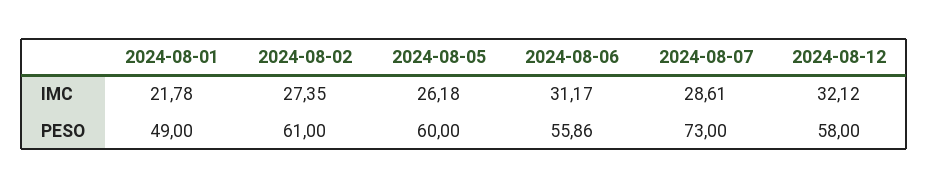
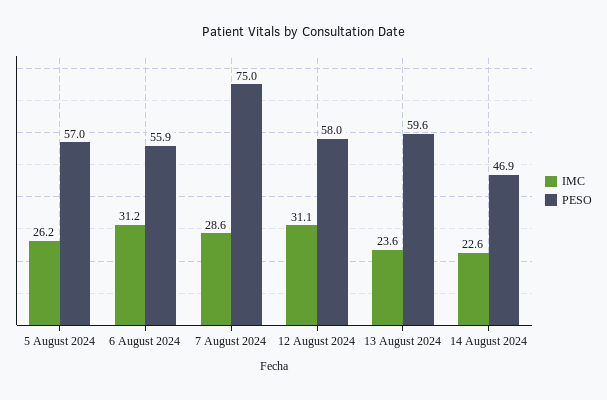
IMC, 2024-08-01: 21.78 -> none
IMC, 2024-08-02: 27.35 -> none
IMC, 2024-08-12: 32.12 -> 31.1
PESO, 2024-08-01: 49 -> none
PESO, 2024-08-02: 61 -> none
PESO, 2024-08-05: 60 -> 57
PESO, 2024-08-07: 73 -> 75
IMC, 13 August 2024: none -> 23.6
PESO, 13 August 2024: none -> 59.6
IMC, 14 August 2024: none -> 22.6
PESO, 14 August 2024: none -> 46.9

